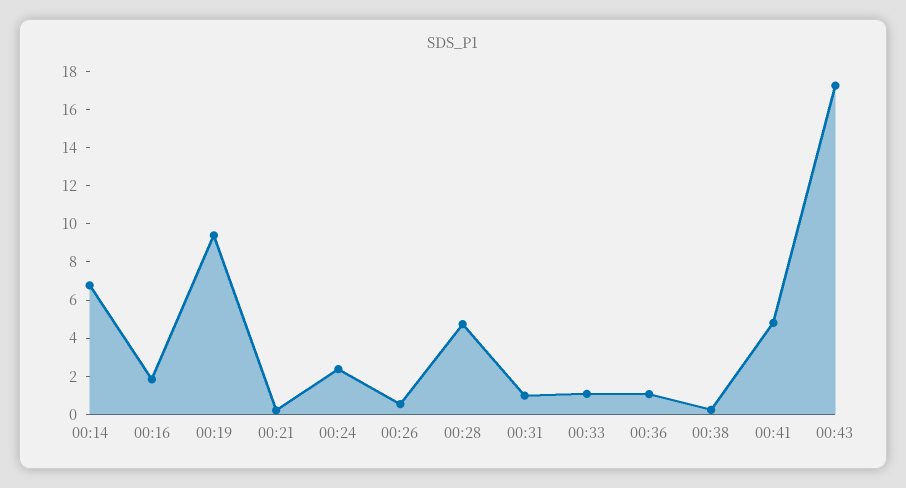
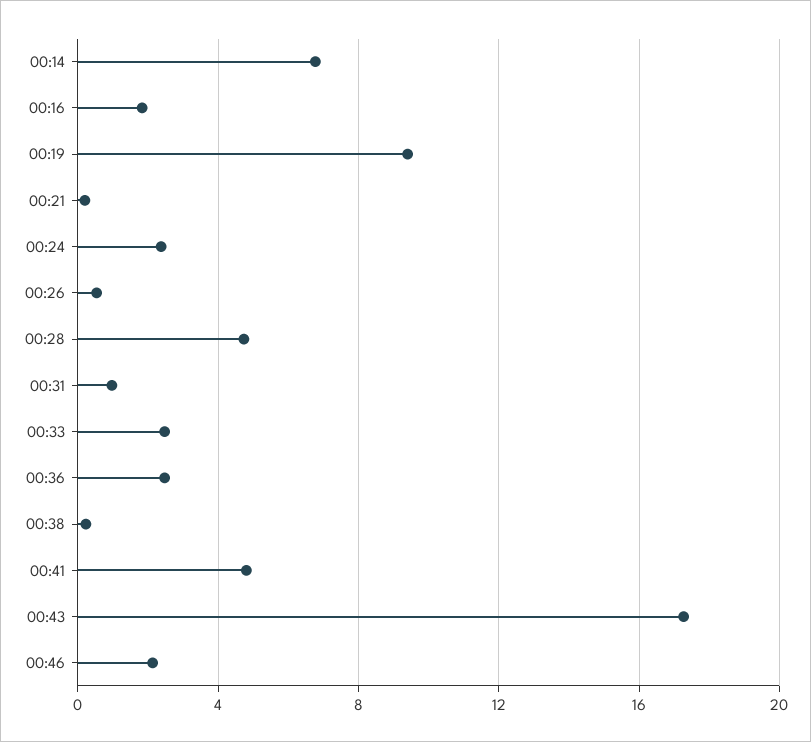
00:33: 1 -> 2.5
00:36: 1 -> 2.5
00:46: none -> 2

